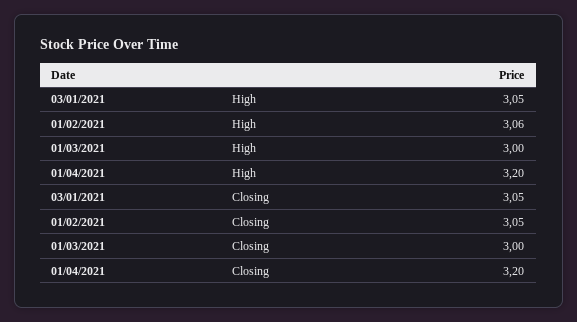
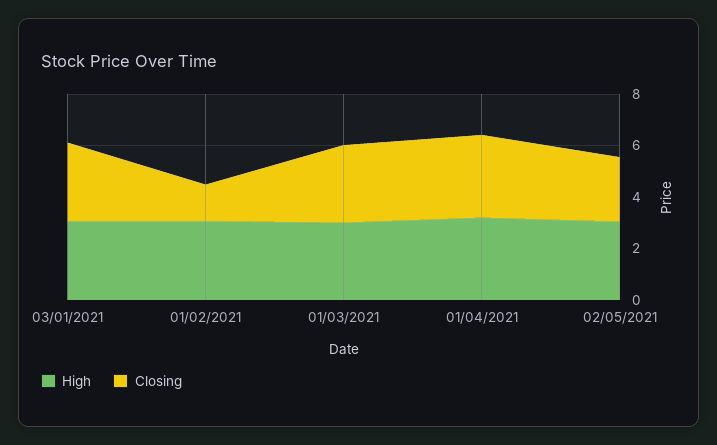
Closing, 01/02/2021: 3.05 -> 1.5
High, 02/05/2021: none -> 3
Closing, 02/05/2021: none -> 2.5

